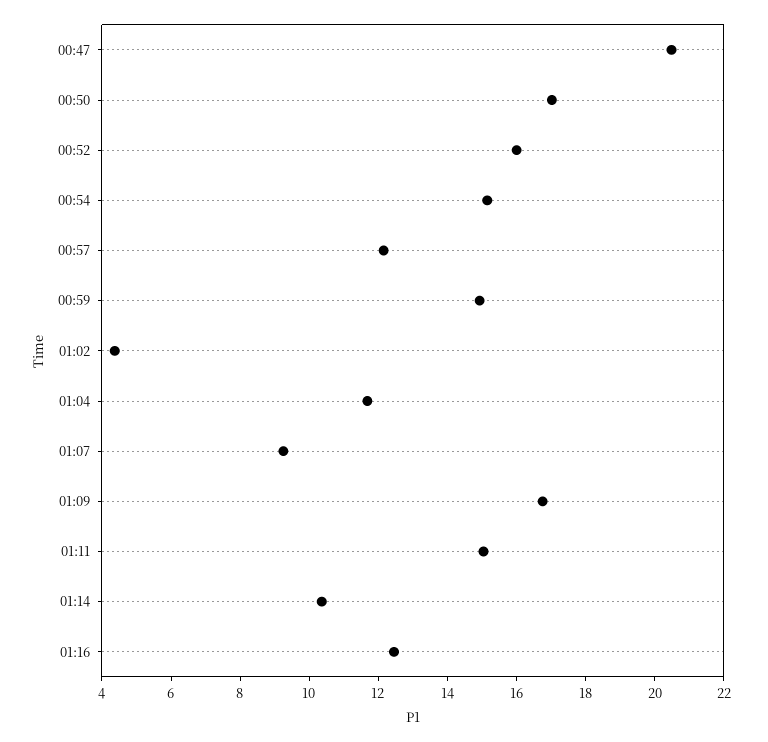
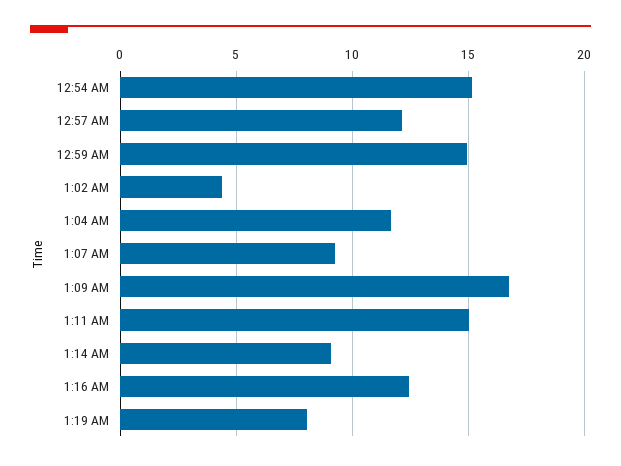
00:47: 20.5 -> none
00:50: 17 -> none
00:52: 16 -> none
01:14: 10.5 -> 9
1:19 AM: none -> 8

